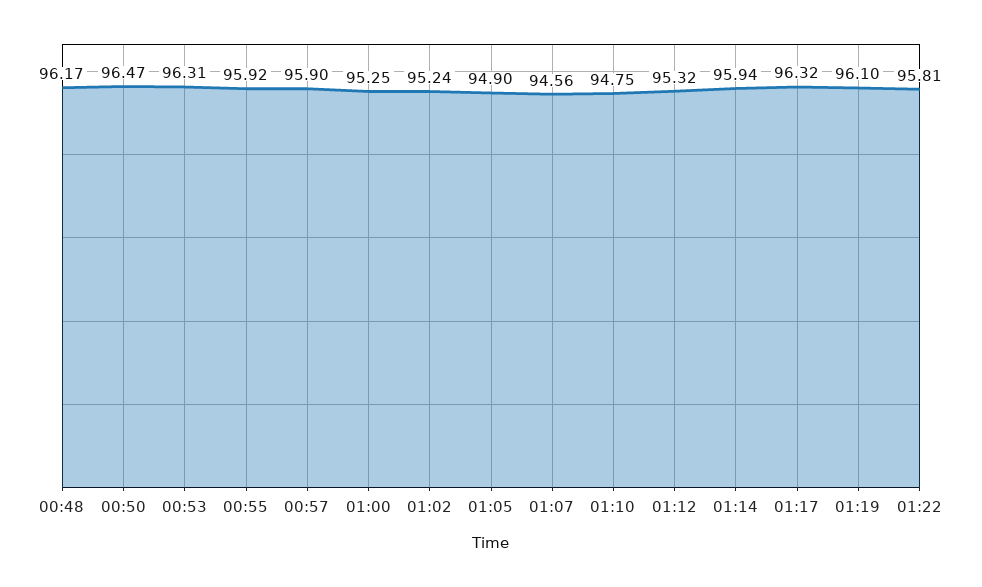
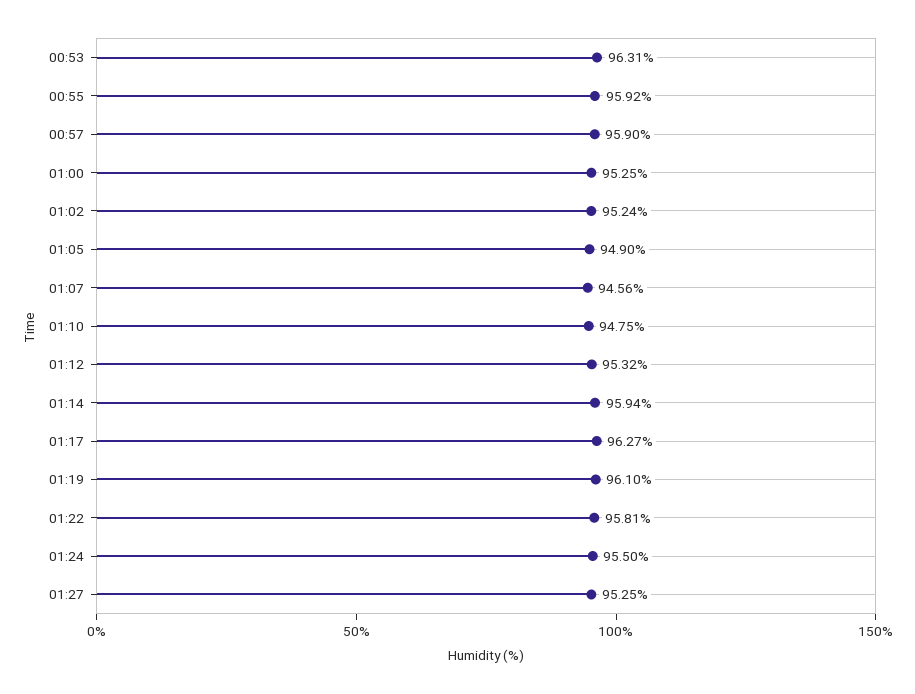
00:48: 96.17 -> none
00:50: 96.47 -> none
01:17: 96.32 -> 96.27
01:24: none -> 95.5
01:27: none -> 95.25

